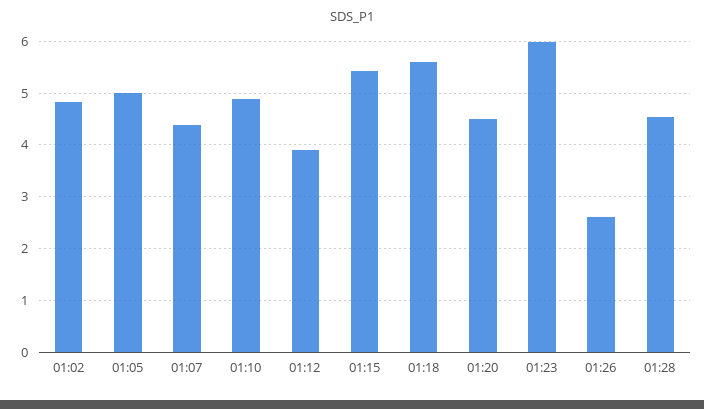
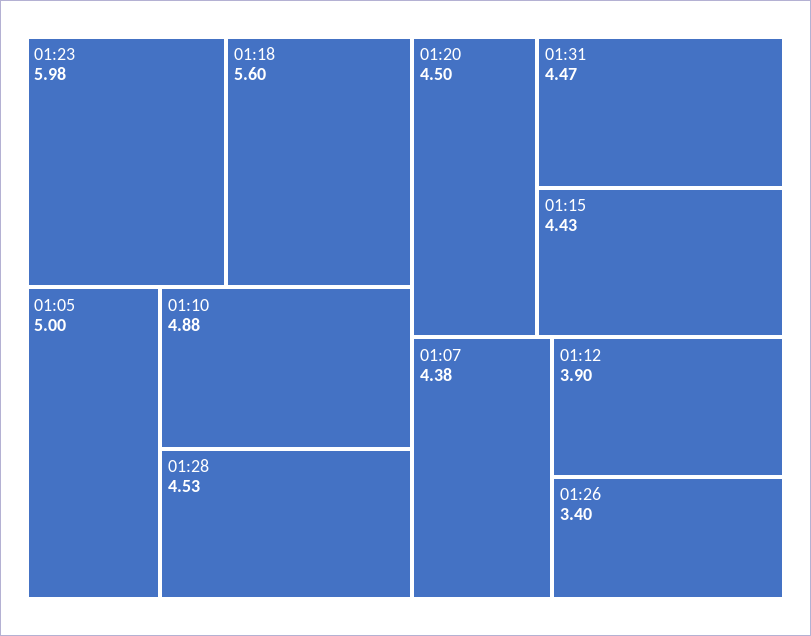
01:02: 4.8 -> none
01:15: 5.4 -> 4.43
01:26: 2.6 -> 3.4
01:31: none -> 4.47

